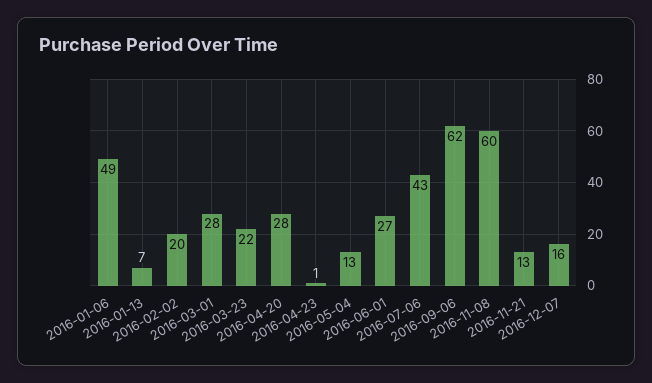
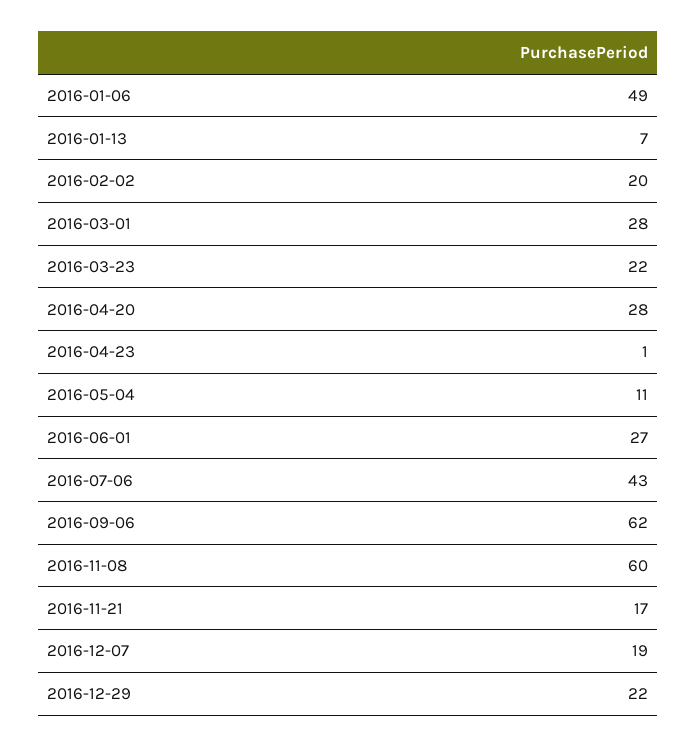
2016-05-04: 13 -> 11
2016-11-21: 13 -> 17
2016-12-07: 16 -> 19
2016-12-29: none -> 22

